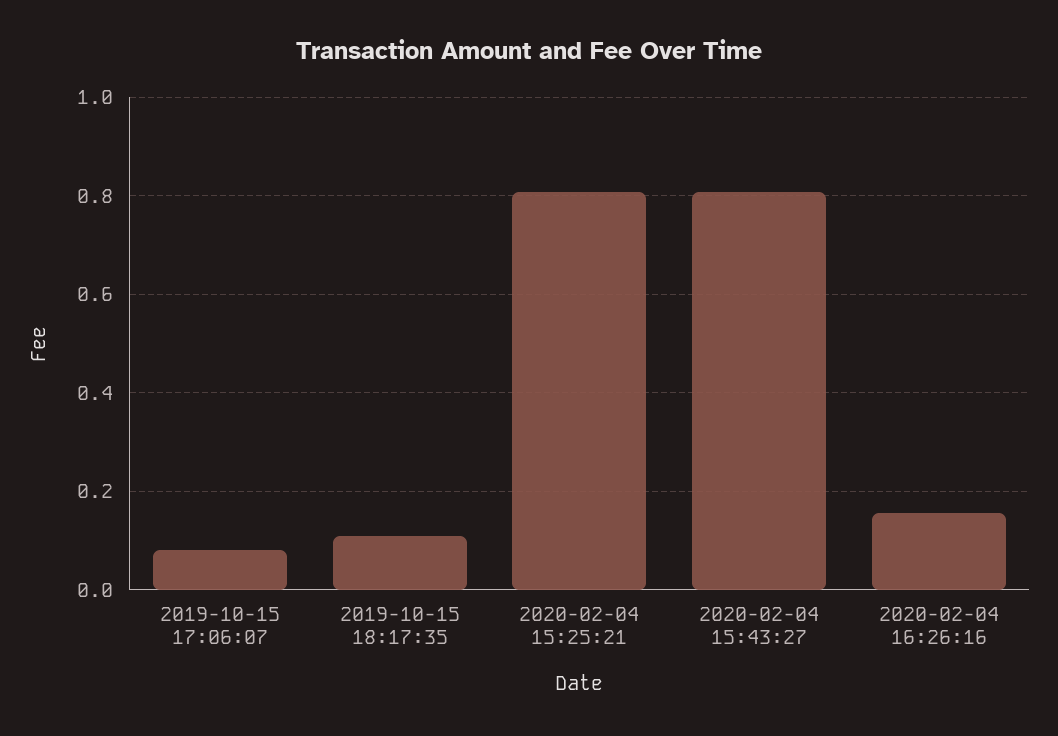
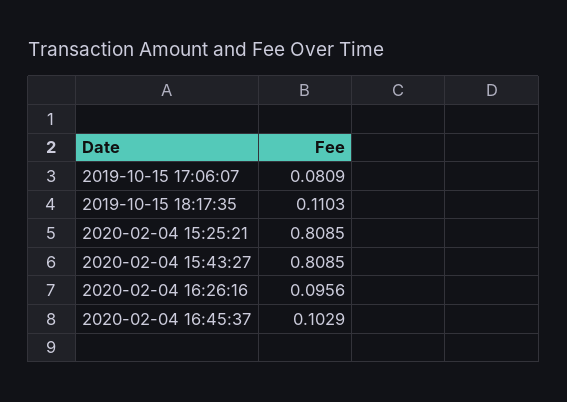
2020-02-04 16:26:16: 0.16 -> 0.0956
2020-02-04 16:45:37: none -> 0.1029

